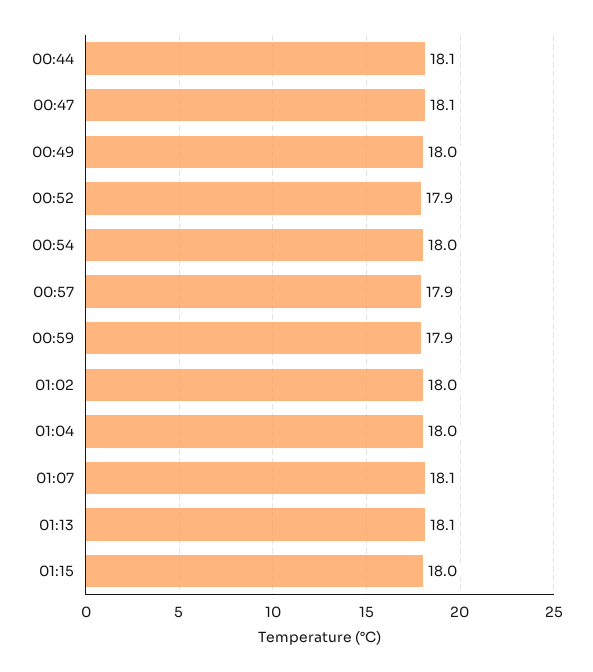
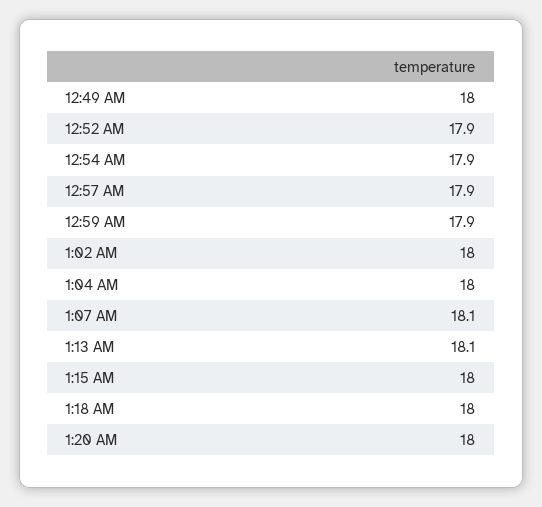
00:44: 18.1 -> none
00:47: 18.1 -> none
00:54: 18 -> 17.9
1:18 AM: none -> 18
1:20 AM: none -> 18

